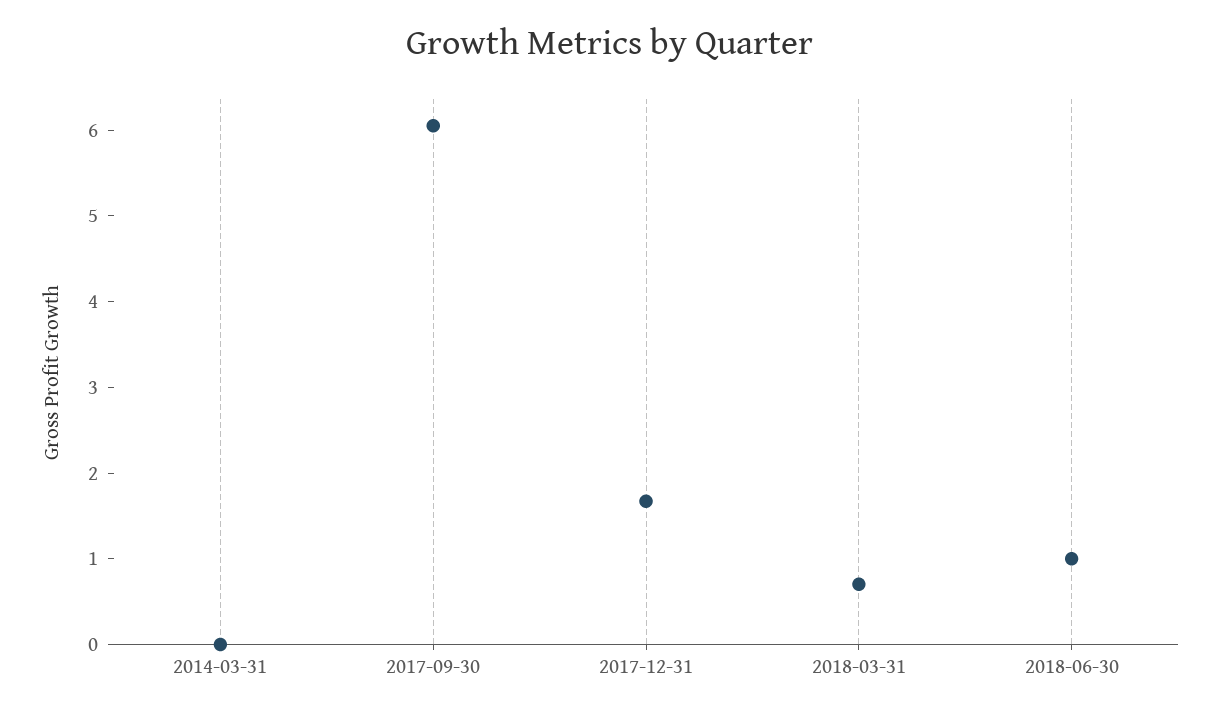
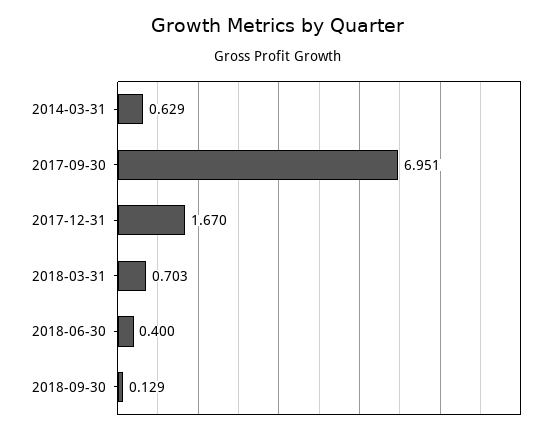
2014-03-31: 0 -> 0.629
2017-09-30: 6 -> 6.951
2018-06-30: 1 -> 0.4
2018-09-30: none -> 0.129

